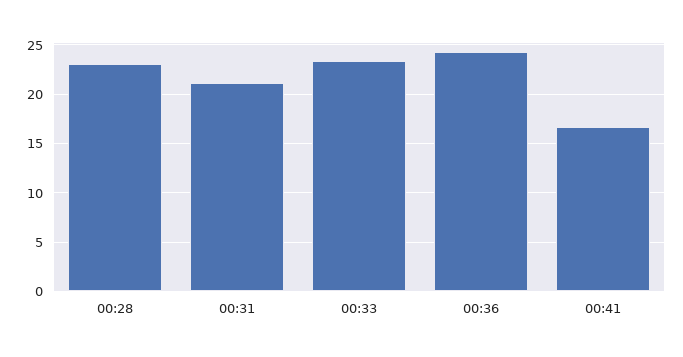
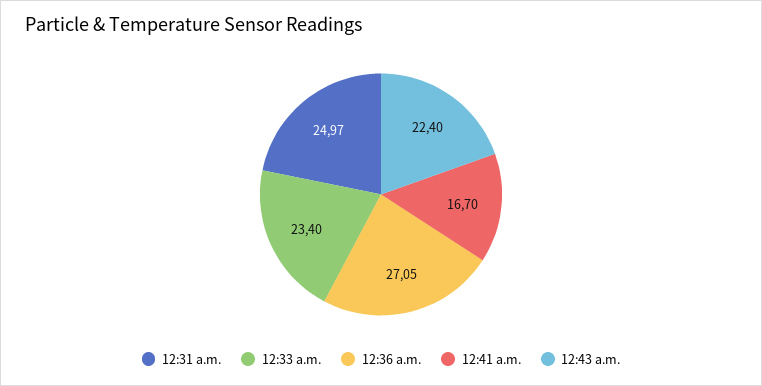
00:28: 23 -> none
00:31: 21 -> 24.97
00:36: 24 -> 27.05
12:43 a.m.: none -> 22.4

